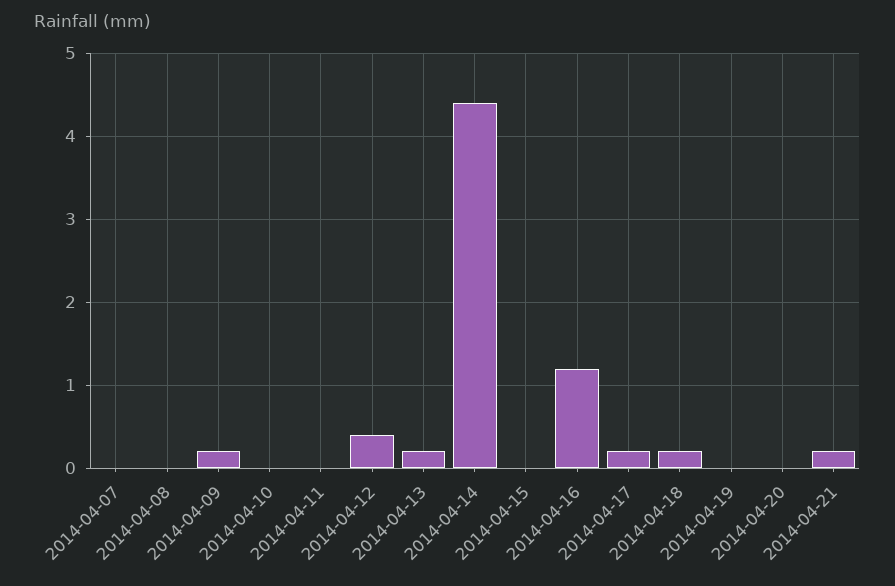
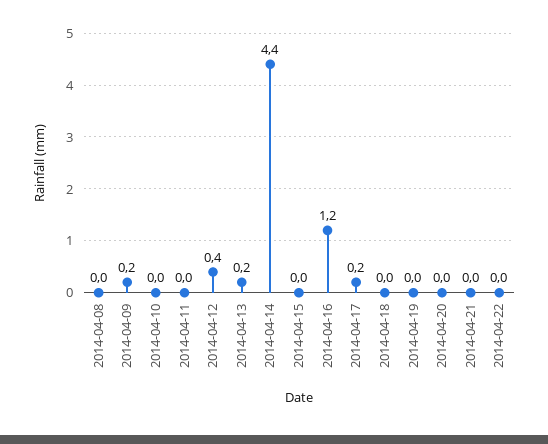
2014-04-07: 0 -> none
2014-04-18: 0.2 -> 0
2014-04-21: 0.2 -> 0
2014-04-22: none -> 0

